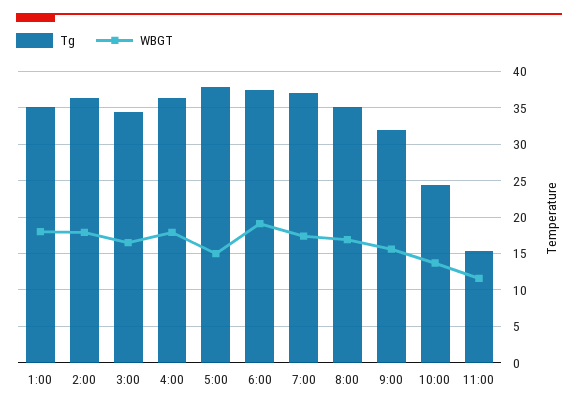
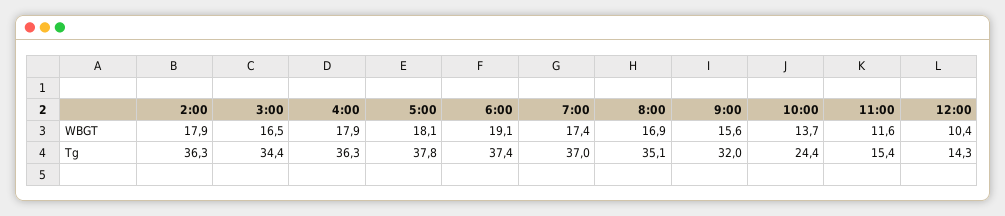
Tg, 1:00: 35 -> none
WBGT, 1:00: 18 -> none
WBGT, 5:00: 15 -> 18.1
WBGT, 12:00: none -> 10.4
Tg, 12:00: none -> 14.3

